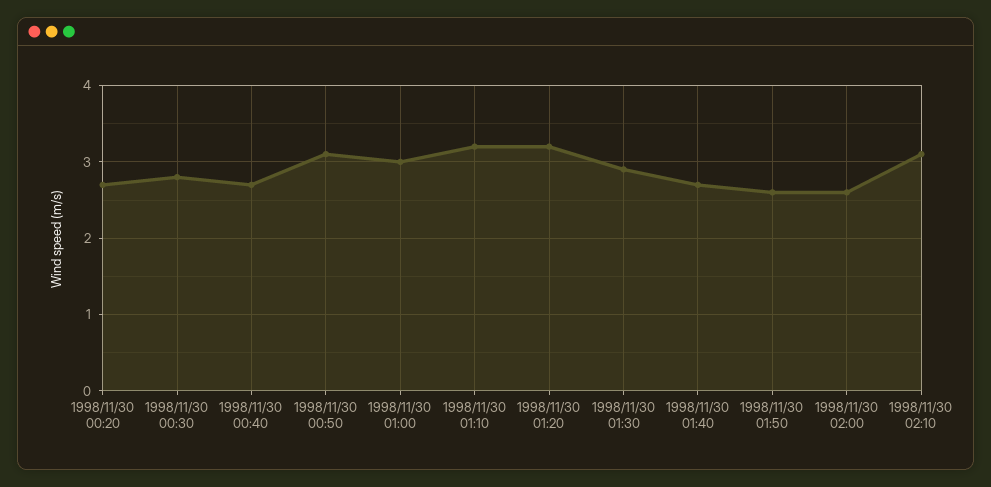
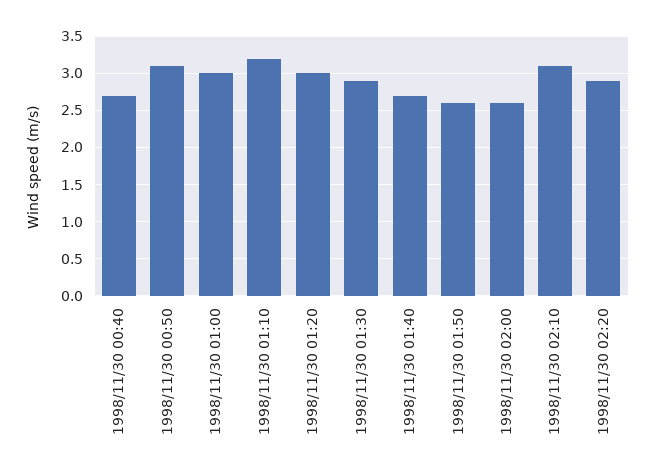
1998/11/30 00:20: 2.7 -> none
1998/11/30 00:30: 2.8 -> none
1998/11/30 01:20: 3.2 -> 3
1998/11/30 02:20: none -> 2.9

